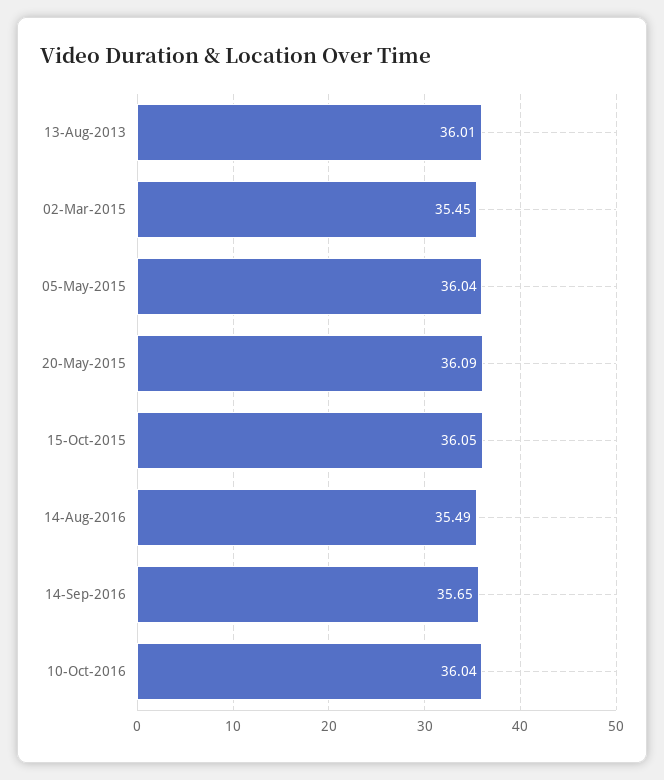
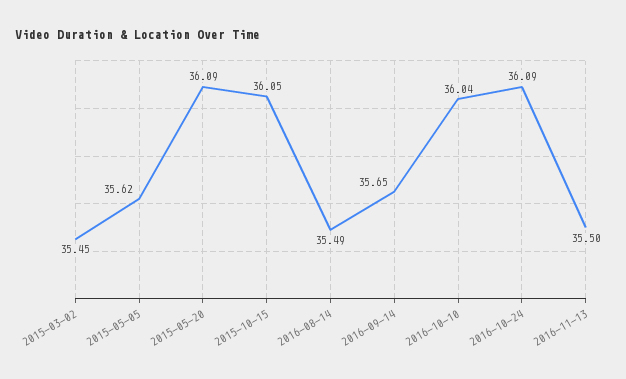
13-Aug-2013: 36.01 -> none
05-May-2015: 36.04 -> 35.62
2016-10-24: none -> 36.09
2016-11-13: none -> 35.5

